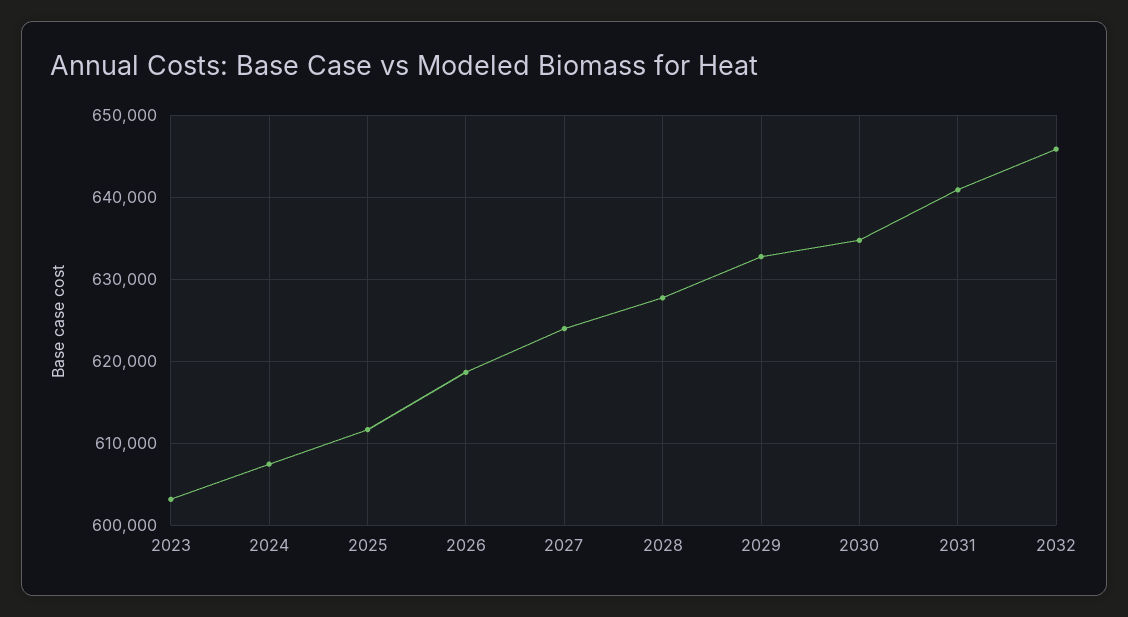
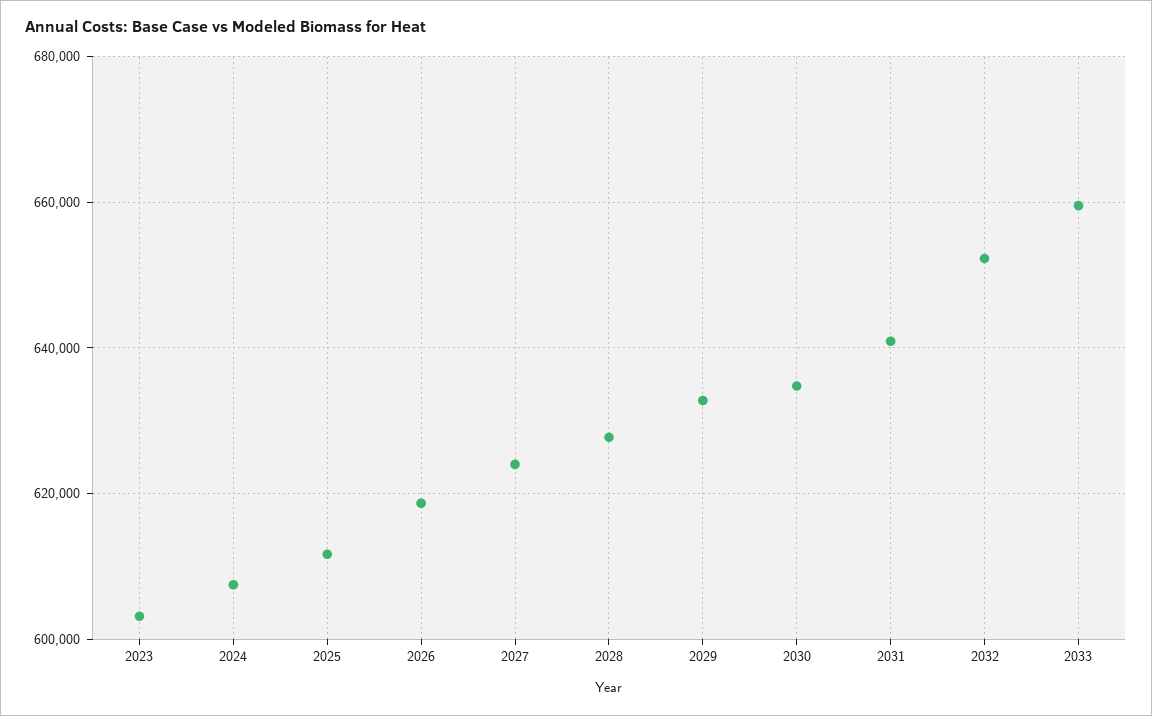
2032: 646000 -> 652000
2033: none -> 660000

